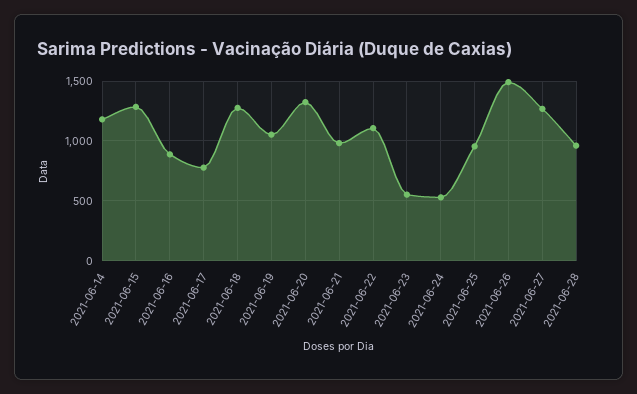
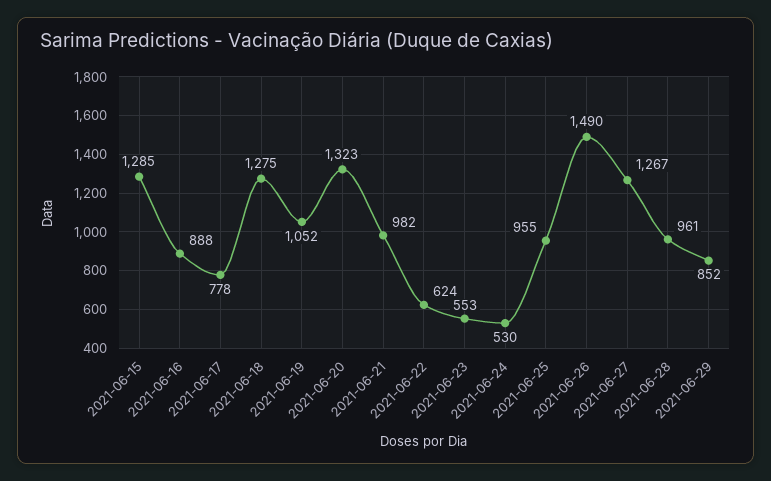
2021-06-14: 1200 -> none
2021-06-22: 1100 -> 624
2021-06-29: none -> 852

